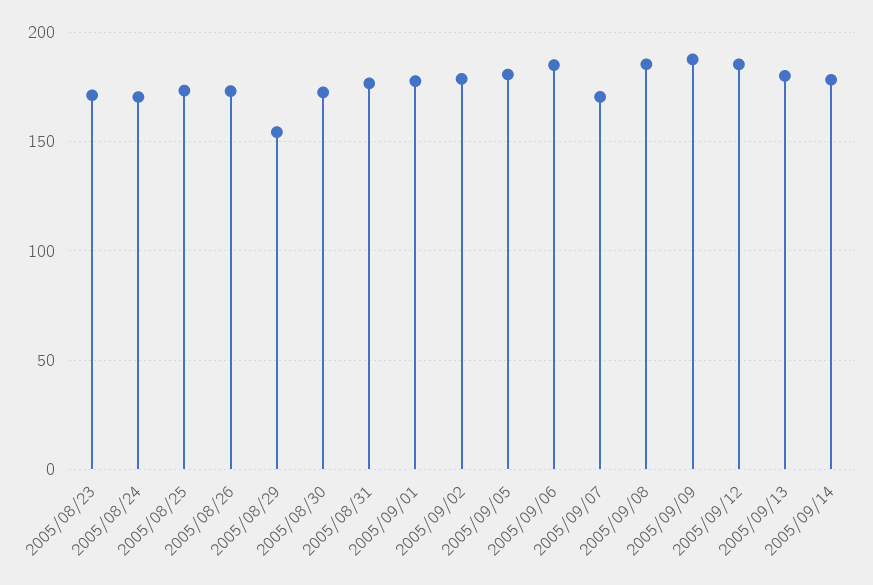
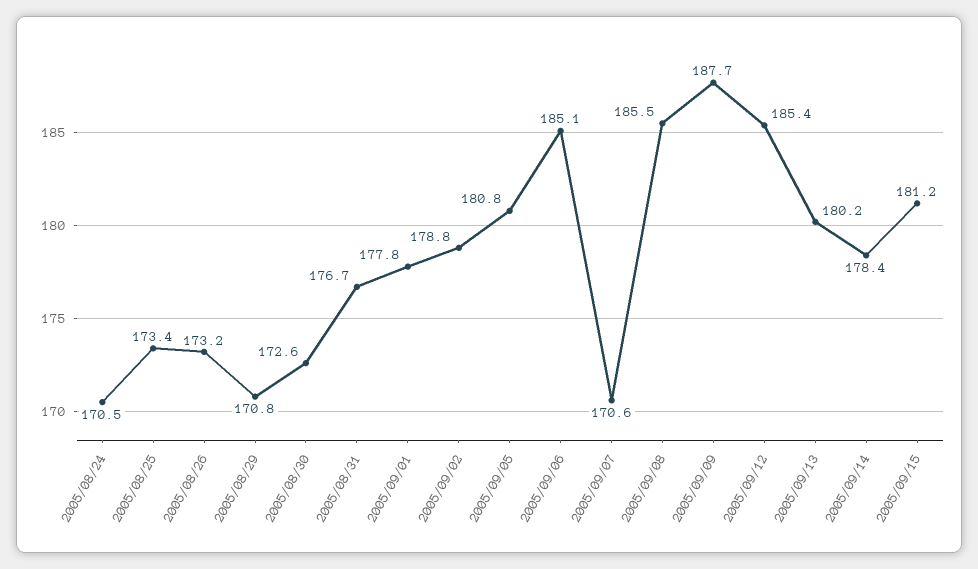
2005/08/23: 170 -> none
2005/08/29: 155 -> 170.8
2005/09/15: none -> 181.2

